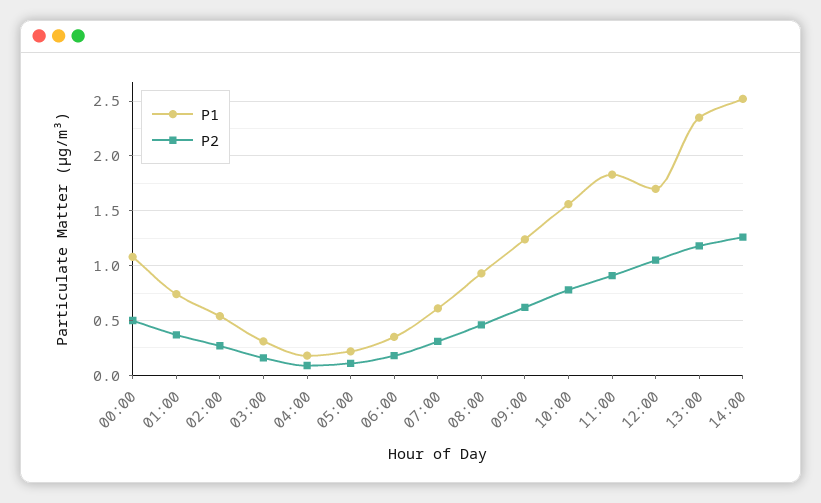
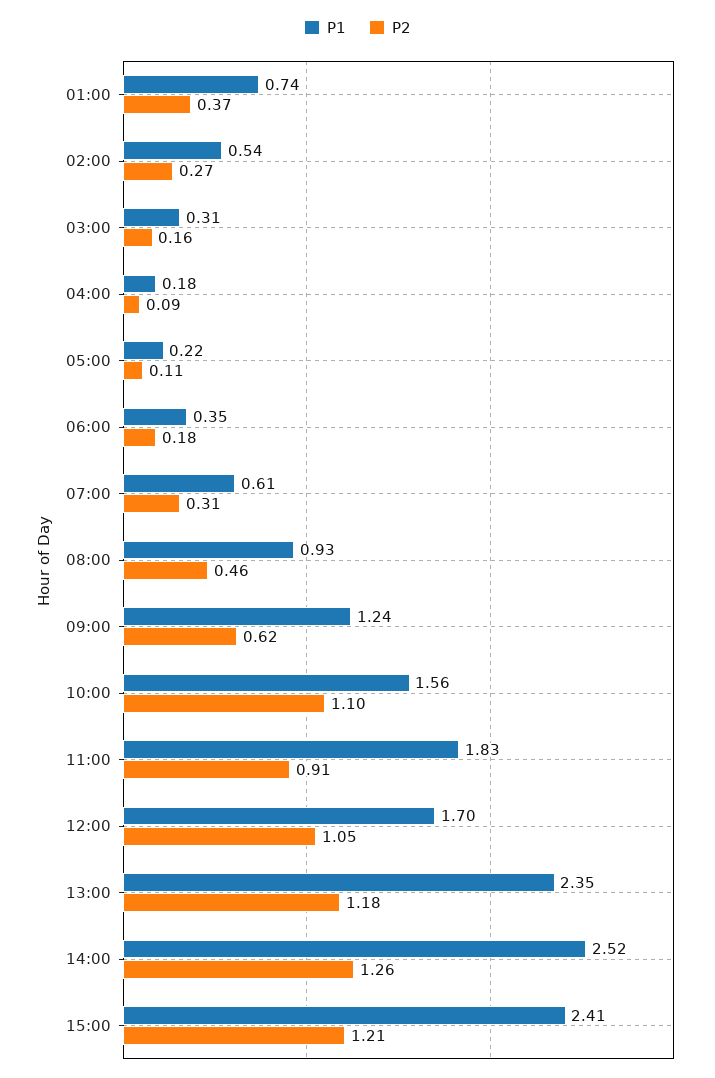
P1, 00:00: 1.1 -> none
P2, 00:00: 0.5 -> none
P2, 10:00: 0.8 -> 1.1
P1, 15:00: none -> 2.41
P2, 15:00: none -> 1.21

